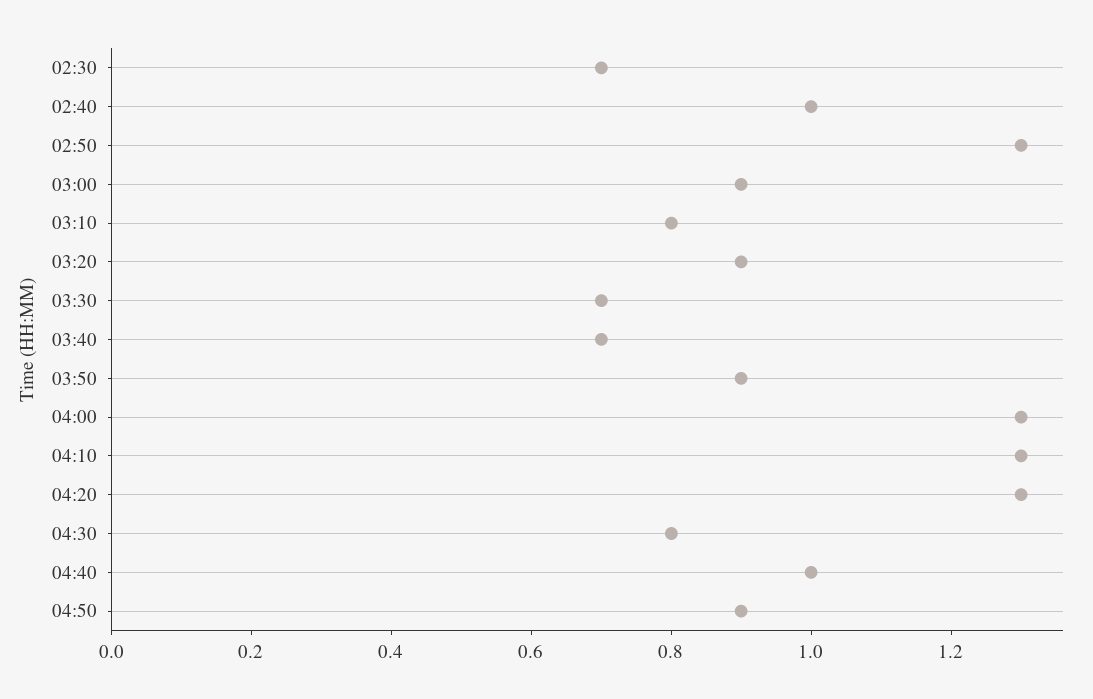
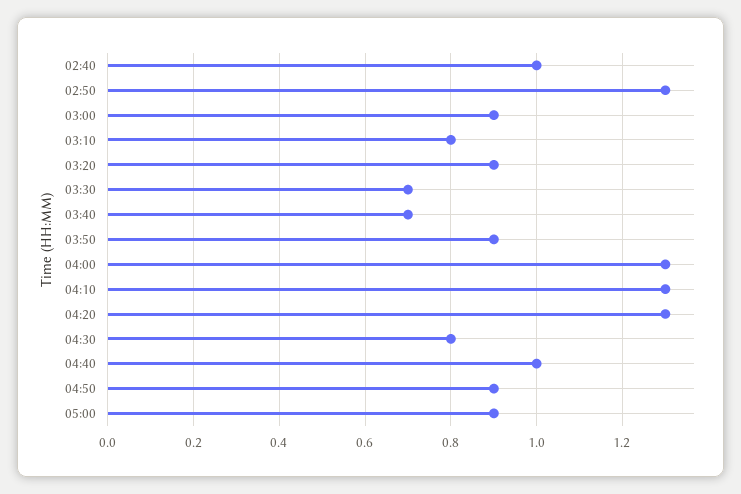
02:30: 0.7 -> none
05:00: none -> 0.9

